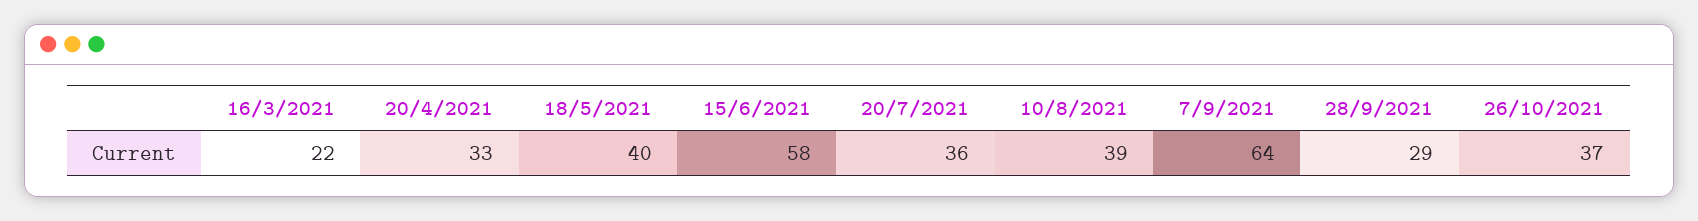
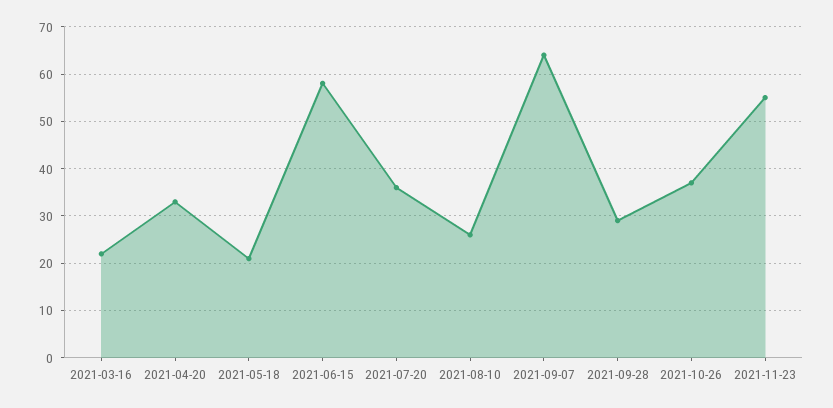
18/5/2021: 40 -> 20
10/8/2021: 39 -> 25
2021-11-23: none -> 55

